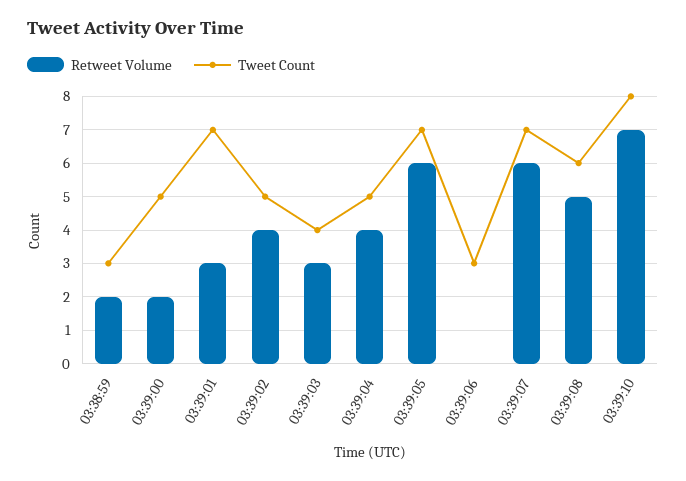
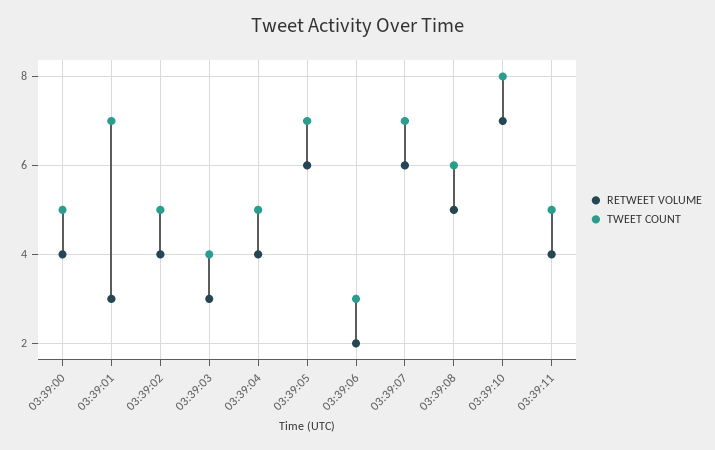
Retweet Volume, 03:38:59: 2 -> none
Tweet Count, 03:38:59: 3 -> none
Retweet Volume, 03:39:00: 2 -> 4
Retweet Volume, 03:39:06: 0 -> 2
Retweet Volume, 03:39:11: none -> 4
Tweet Count, 03:39:11: none -> 5

